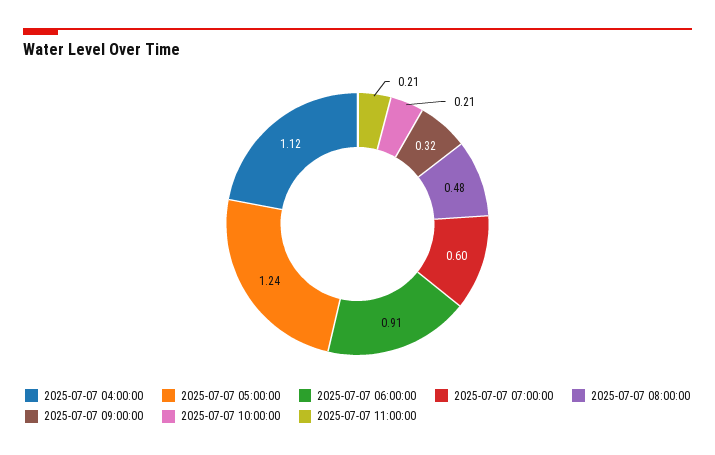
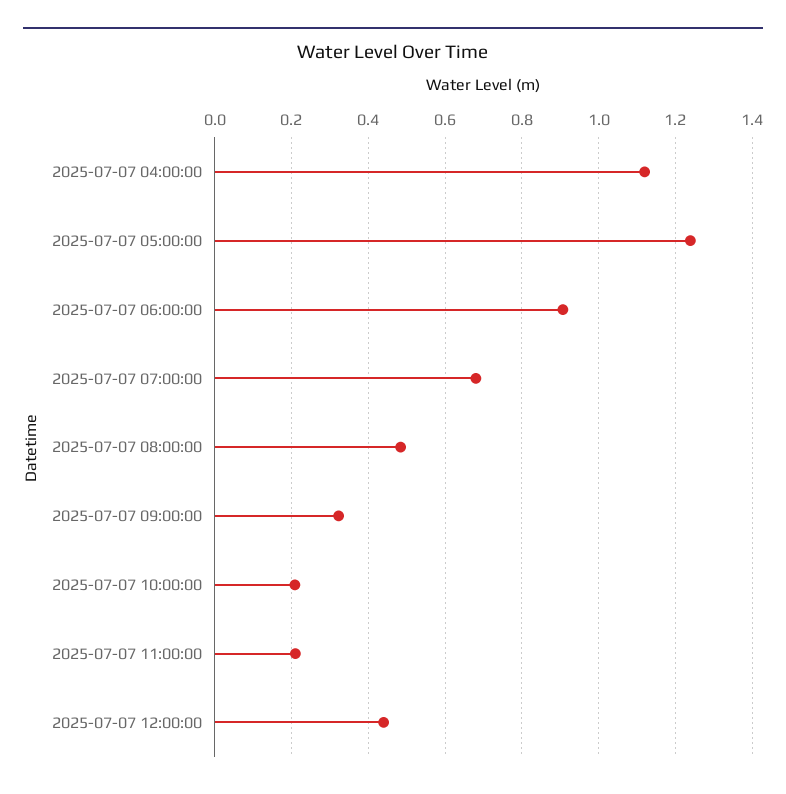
2025-07-07 07:00:00: 0.6 -> 0.68
2025-07-07 12:00:00: none -> 0.44

